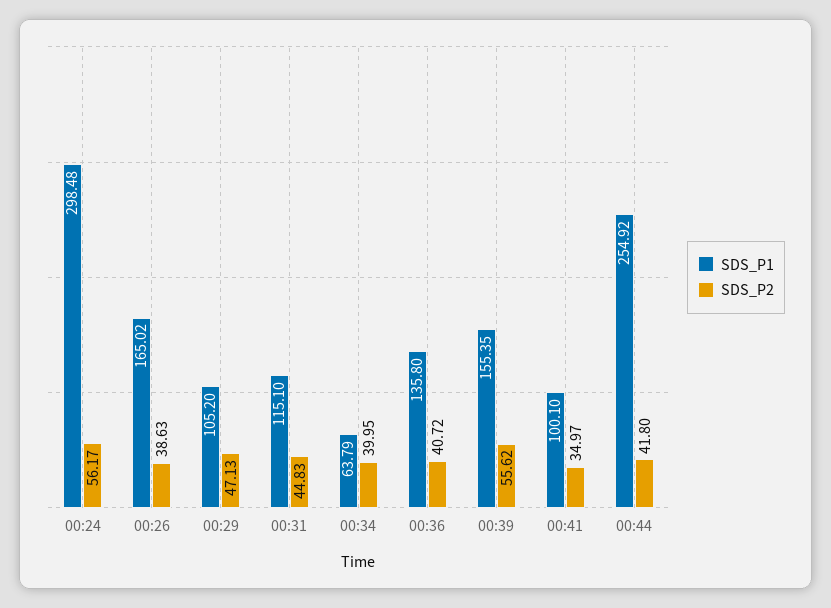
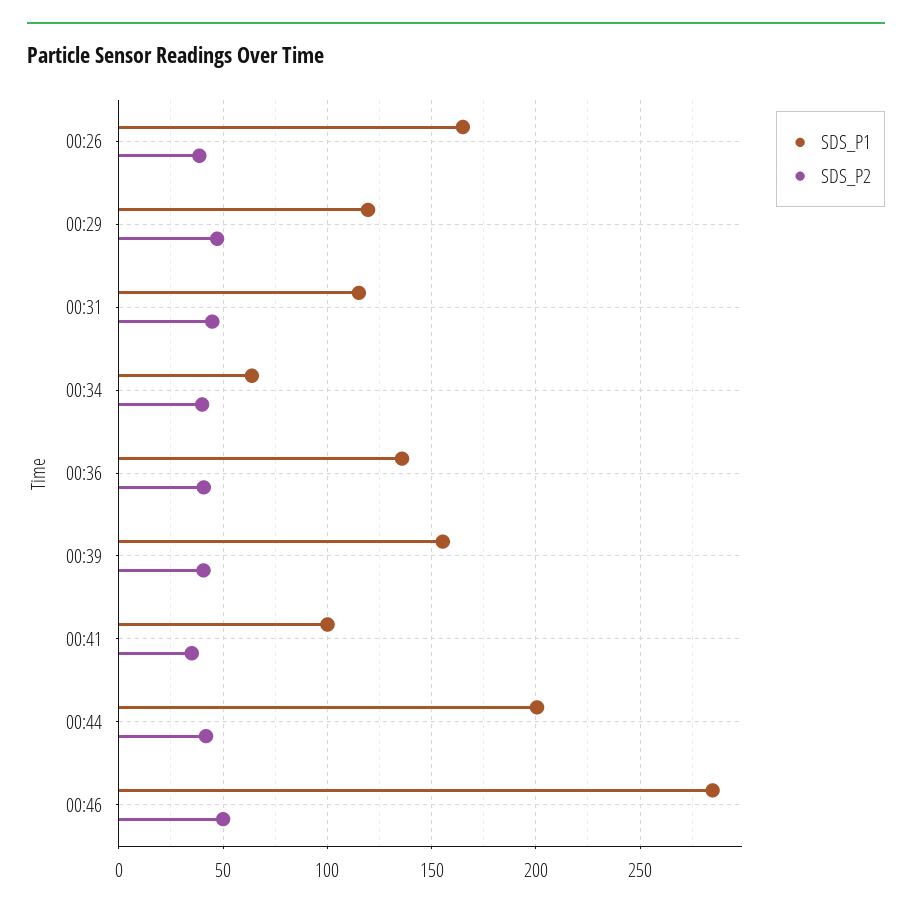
SDS_P1, 00:24: 298.48 -> none
SDS_P2, 00:24: 56.17 -> none
SDS_P1, 00:29: 105.2 -> 120
SDS_P2, 00:39: 55.62 -> 40
SDS_P1, 00:44: 254.92 -> 200
SDS_P1, 00:46: none -> 285
SDS_P2, 00:46: none -> 50

